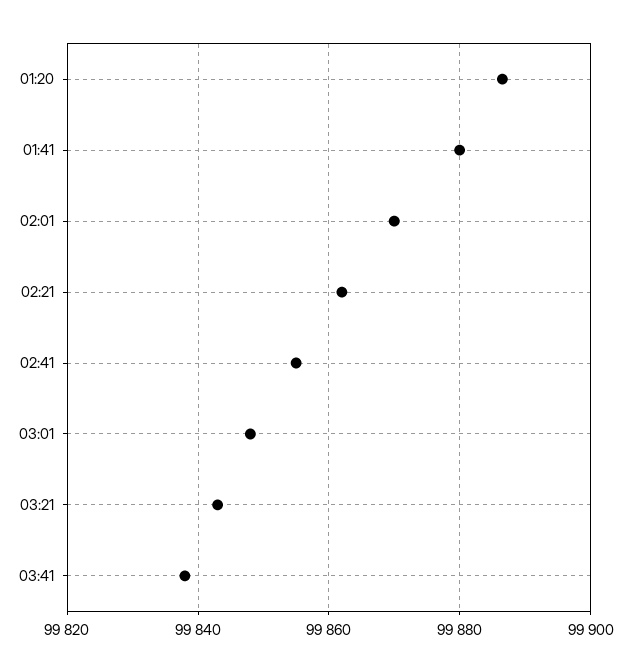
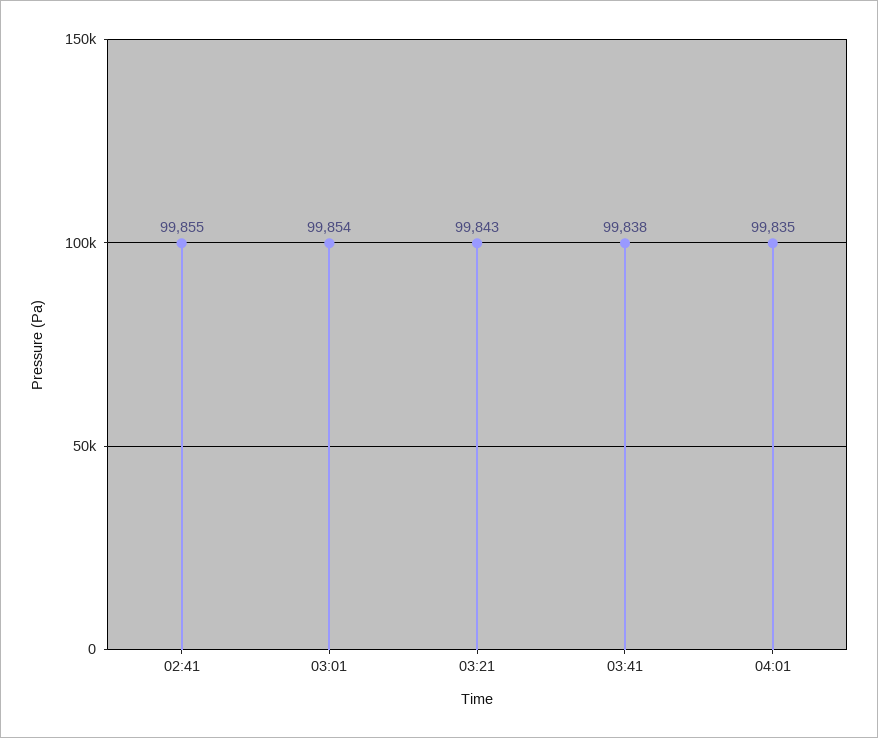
01:20: 99886 -> none
01:41: 99880 -> none
02:01: 99870 -> none
02:21: 99862 -> none
03:01: 99848 -> 99854
04:01: none -> 99835

